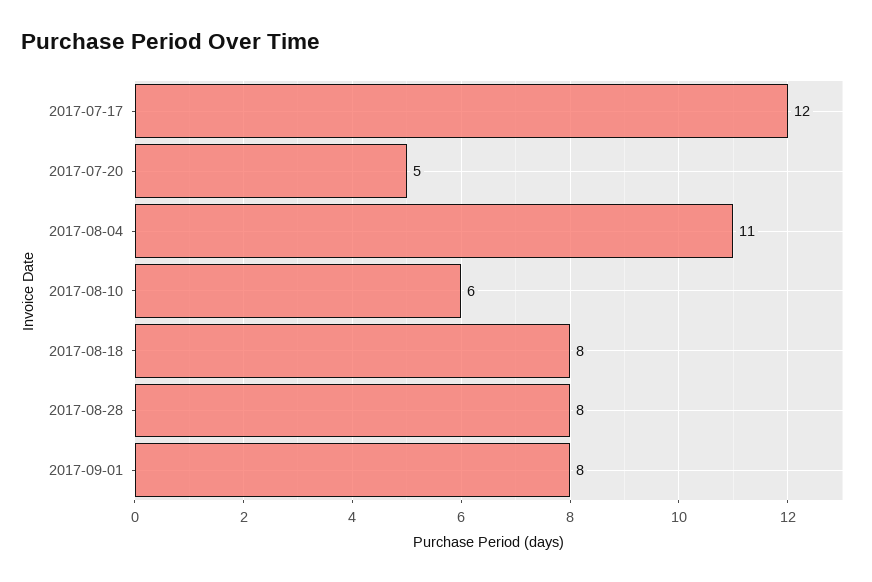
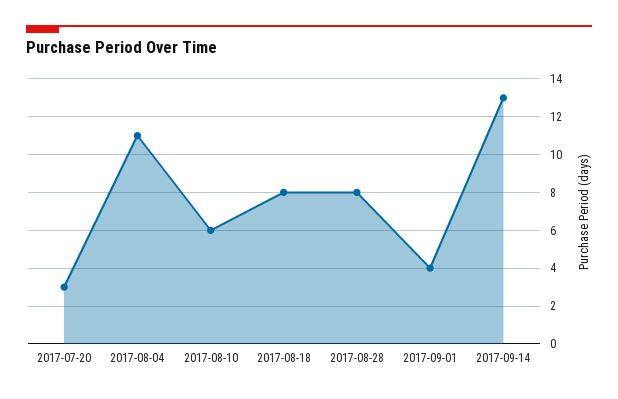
2017-07-17: 12 -> none
2017-07-20: 5 -> 3
2017-09-01: 8 -> 4
2017-09-14: none -> 13

